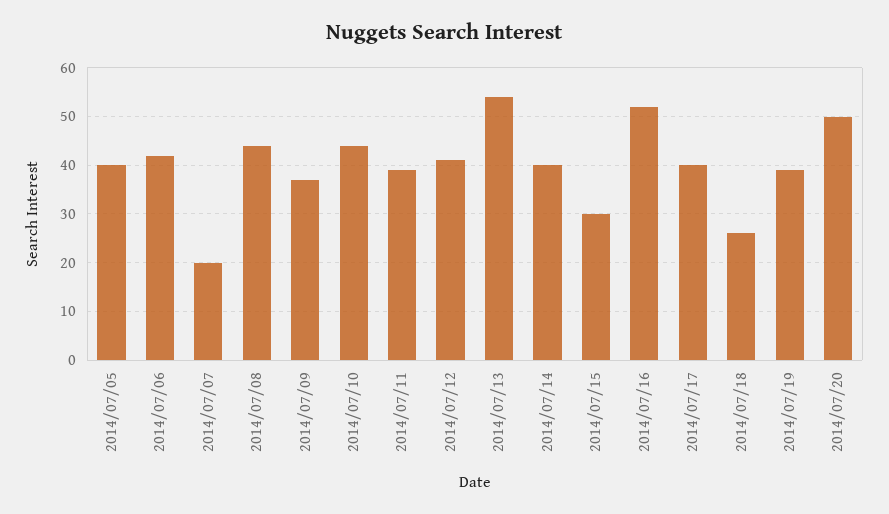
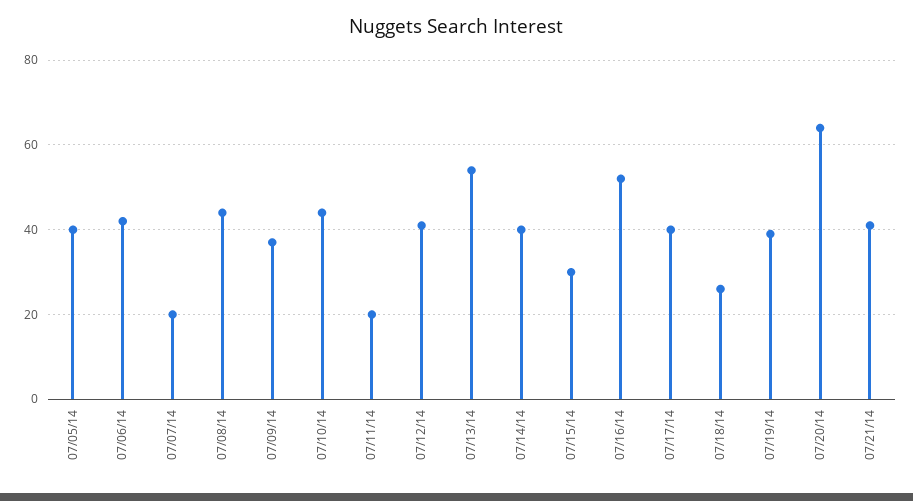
2014/07/11: 40 -> 20
2014/07/20: 50 -> 65
07/21/14: none -> 40

